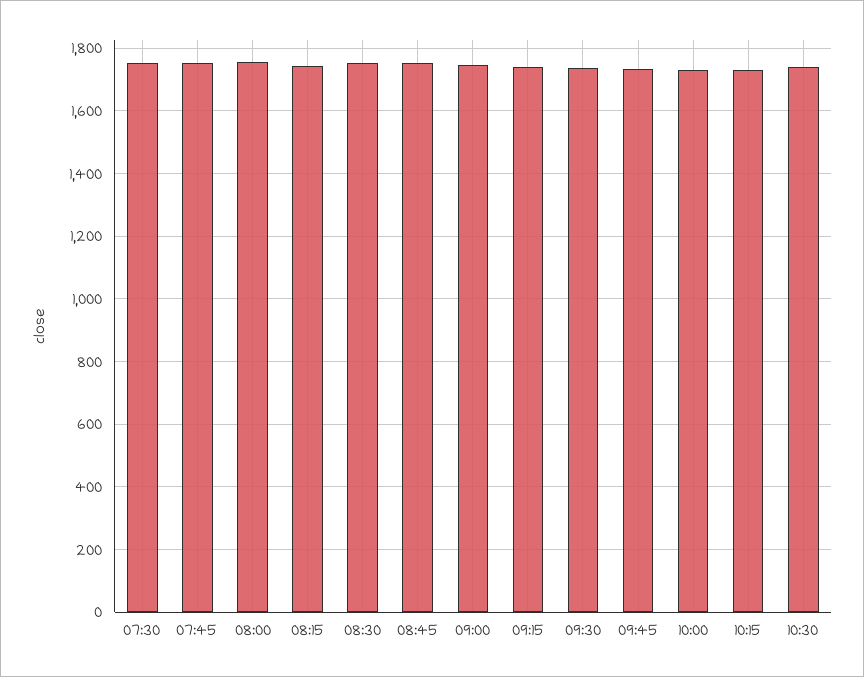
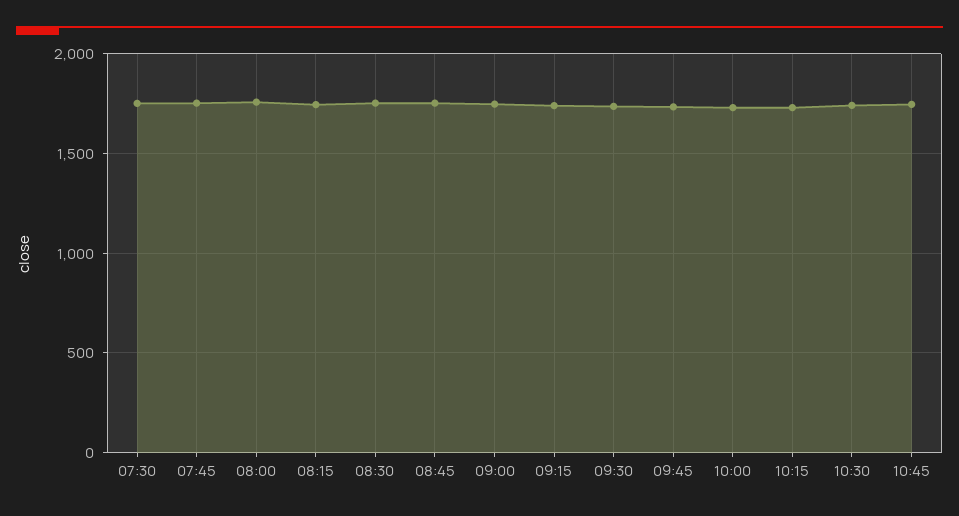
10:45: none -> 1750

